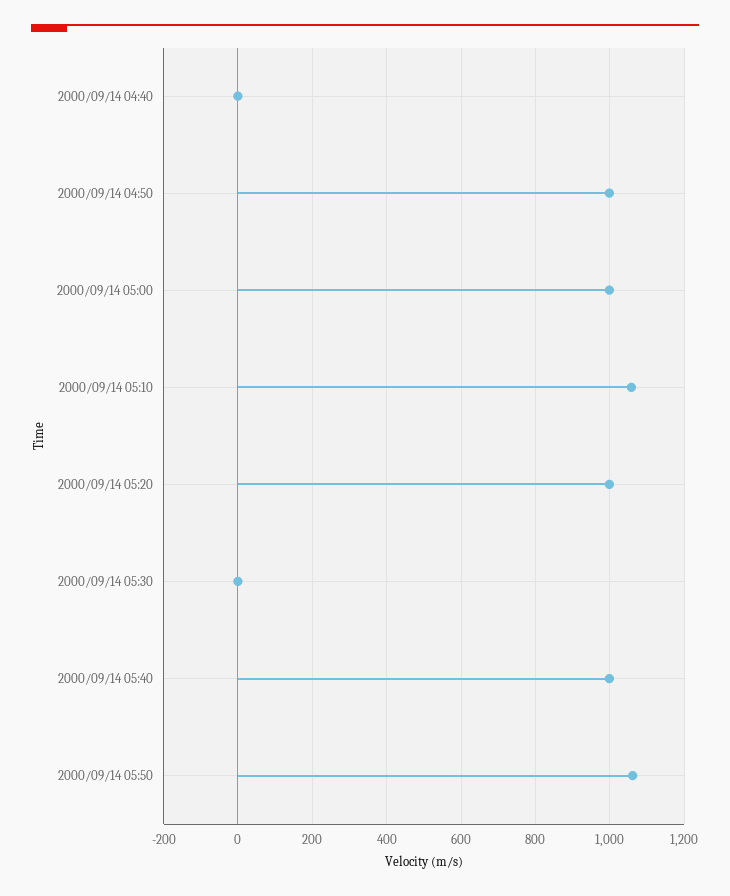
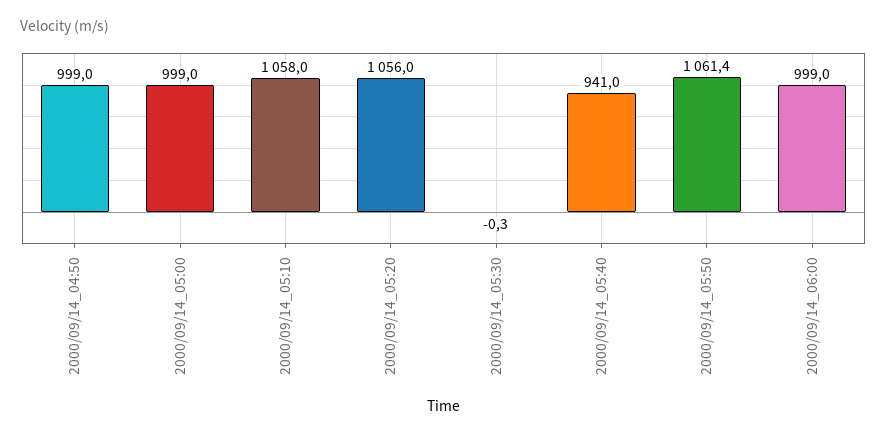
2000/09/14 04:40: 0 -> none
2000/09/14 05:20: 1000 -> 1056
2000/09/14 05:40: 1000 -> 941
2000/09/14_06:00: none -> 999

